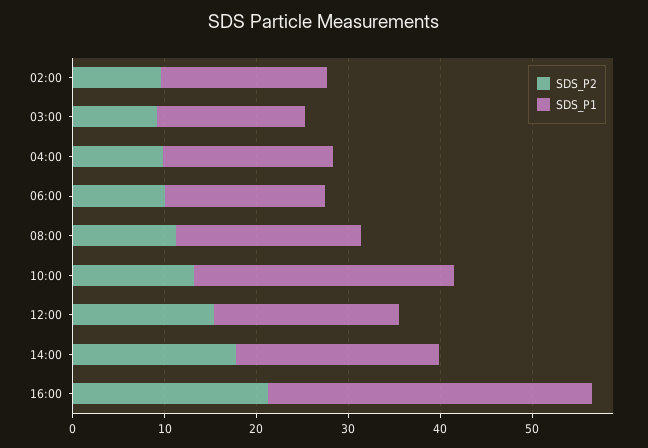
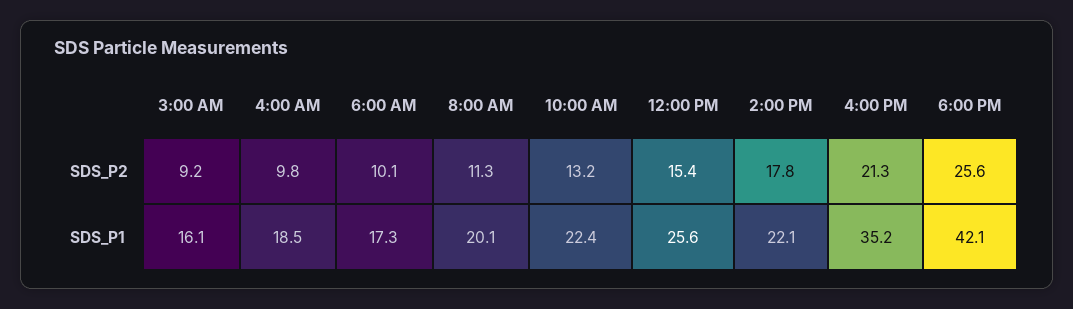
SDS_P2, 02:00: 10 -> none
SDS_P1, 02:00: 18 -> none
SDS_P1, 10:00: 28 -> 22.4
SDS_P1, 12:00: 20 -> 25.6
SDS_P2, 6:00 PM: none -> 25.6
SDS_P1, 6:00 PM: none -> 42.1

